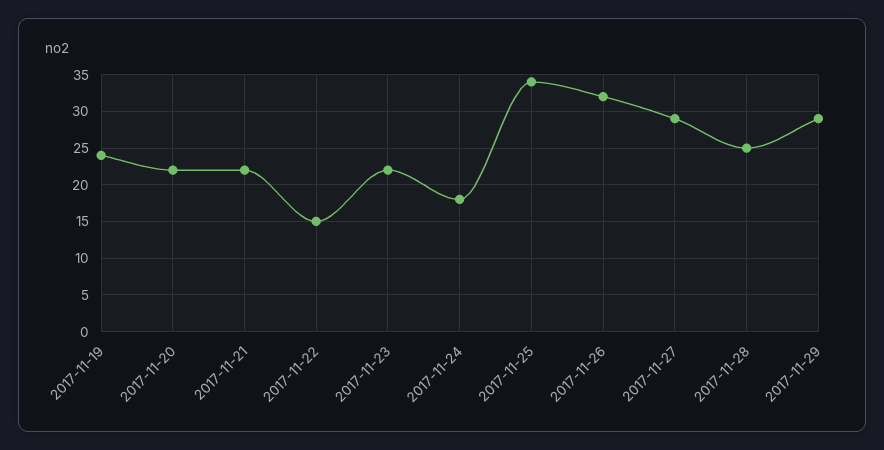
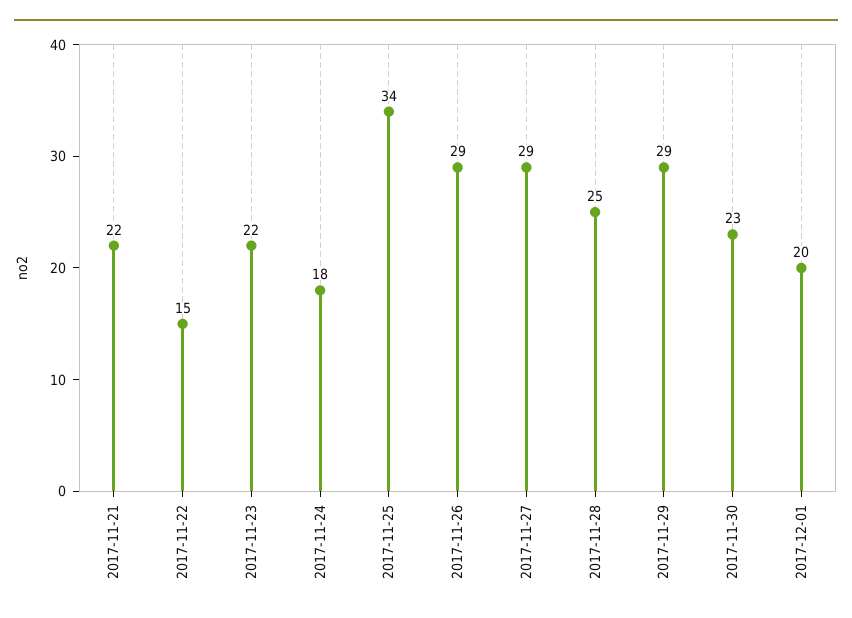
2017-11-19: 24 -> none
2017-11-20: 22 -> none
2017-11-26: 32 -> 29
2017-11-30: none -> 23
2017-12-01: none -> 20

